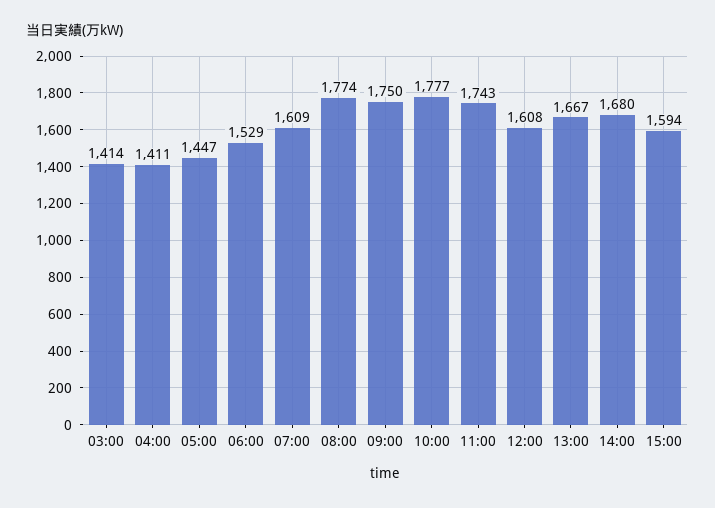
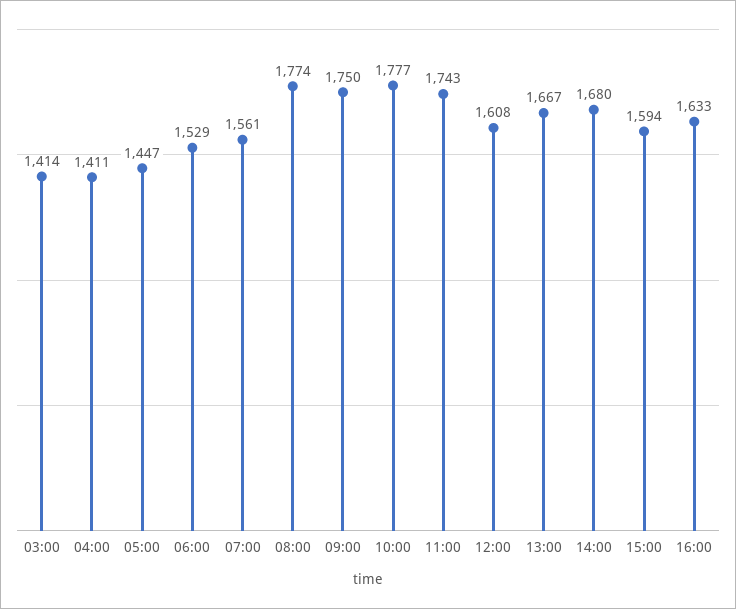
07:00: 1609 -> 1561
16:00: none -> 1633

